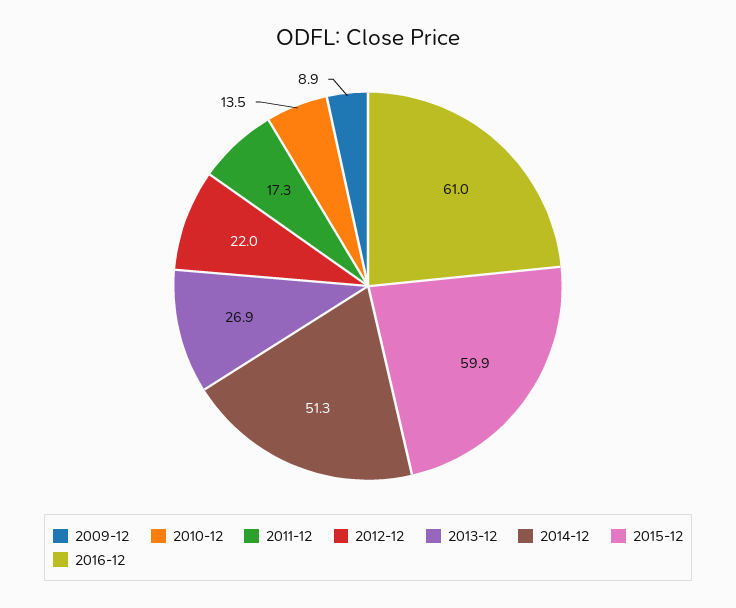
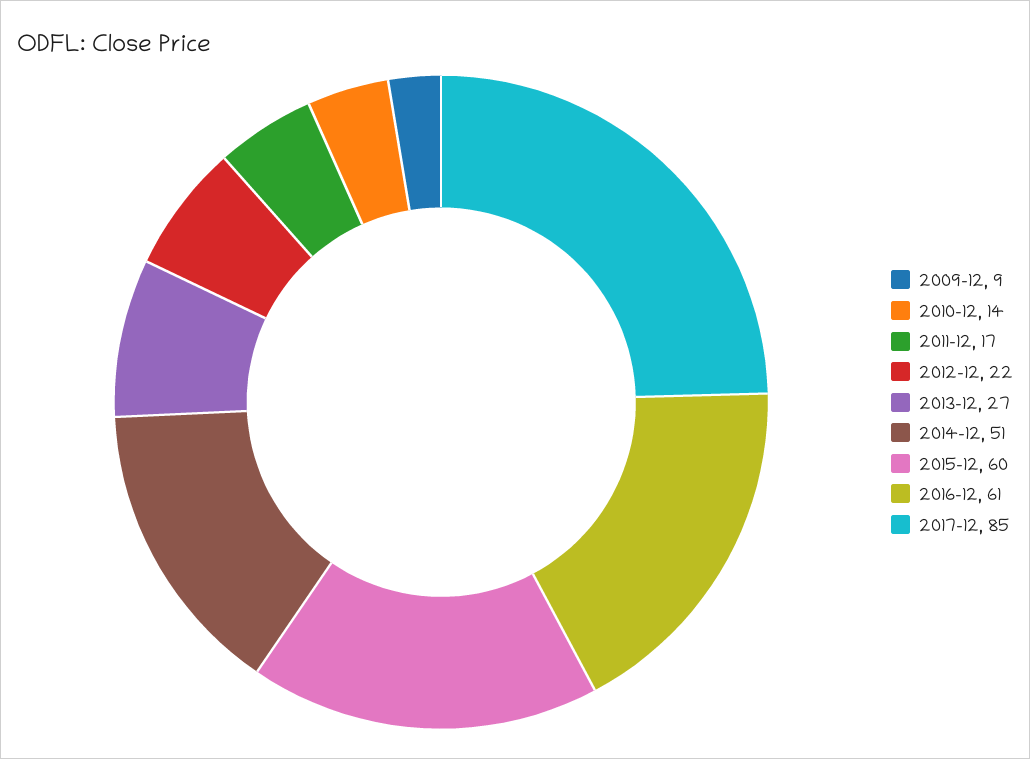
2017-12: none -> 85

